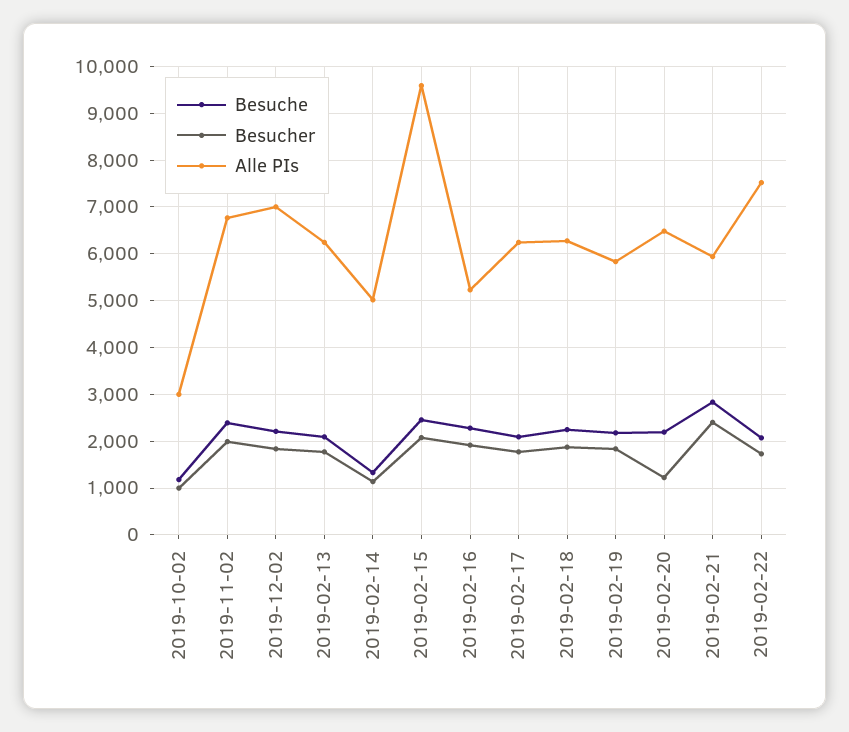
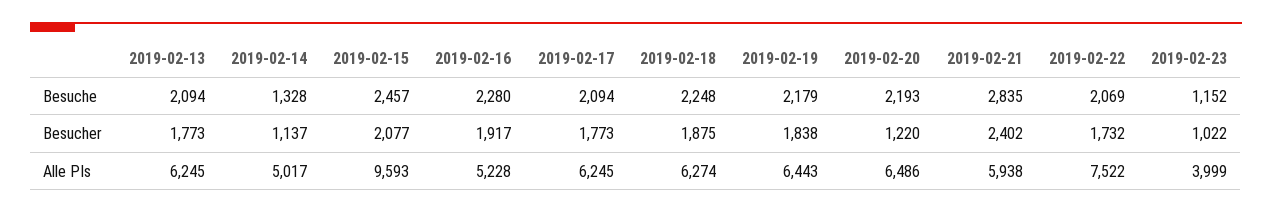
Besuche, 2019-10-02: 1200 -> none
Besucher, 2019-10-02: 1000 -> none
Alle PIs, 2019-10-02: 3000 -> none
Besuche, 2019-11-02: 2400 -> none
Besucher, 2019-11-02: 2000 -> none
Alle PIs, 2019-11-02: 6800 -> none
Besuche, 2019-12-02: 2200 -> none
Besucher, 2019-12-02: 1800 -> none
Alle PIs, 2019-12-02: 7000 -> none
Alle PIs, 2019-02-19: 5800 -> 6443
Besuche, 2019-02-23: none -> 1152
Besucher, 2019-02-23: none -> 1022
Alle PIs, 2019-02-23: none -> 3999

